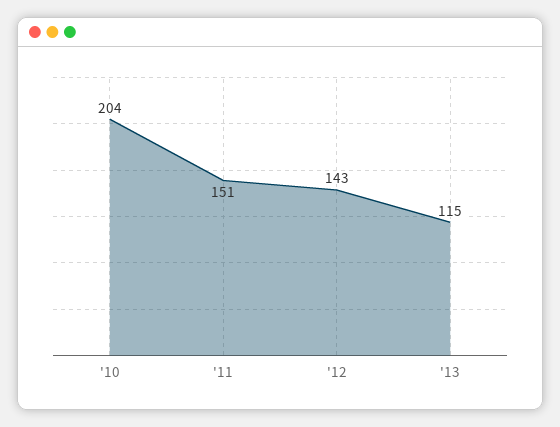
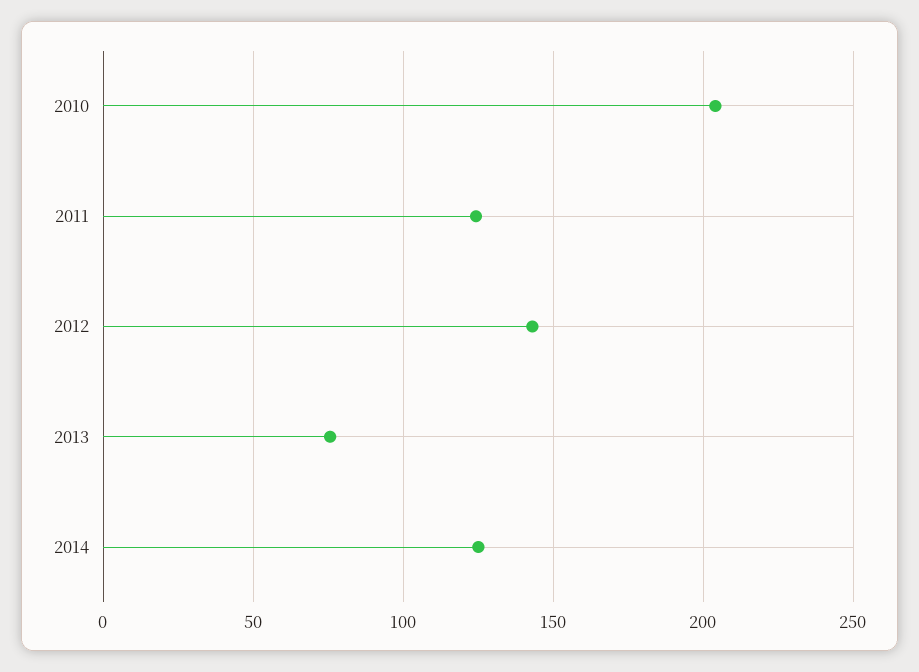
'11: 151 -> 125
'13: 115 -> 75
2014: none -> 125

